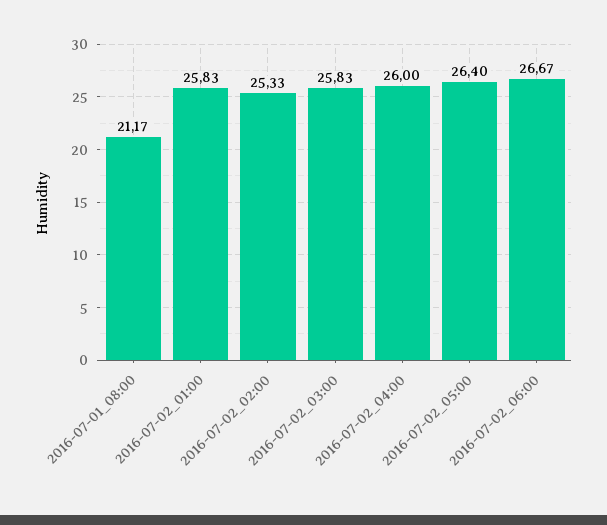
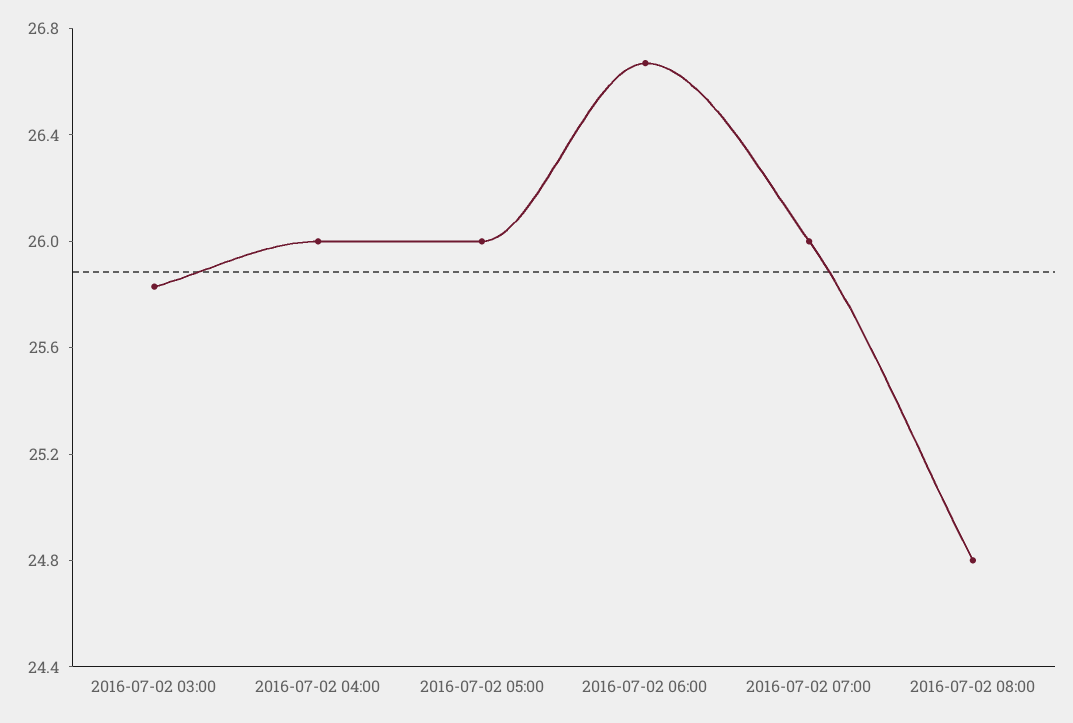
2016-07-01_08:00: 21.17 -> none
2016-07-02_01:00: 25.83 -> none
2016-07-02_02:00: 25.33 -> none
2016-07-02_05:00: 26.4 -> 26
2016-07-02 07:00: none -> 26
2016-07-02 08:00: none -> 24.8

